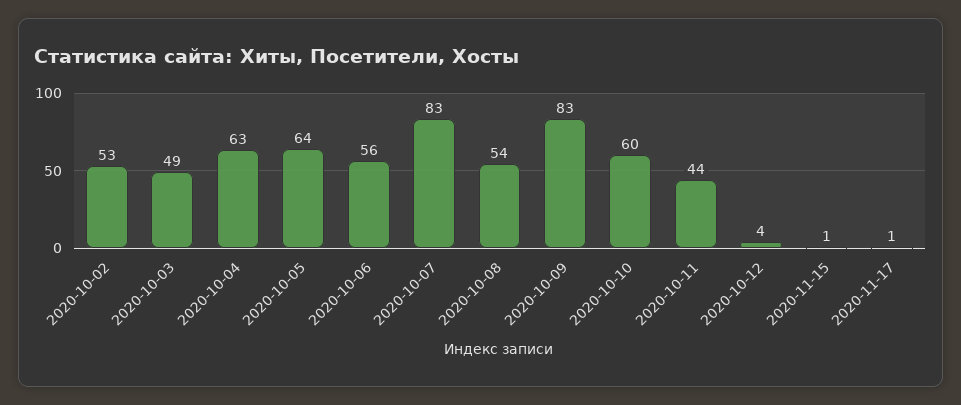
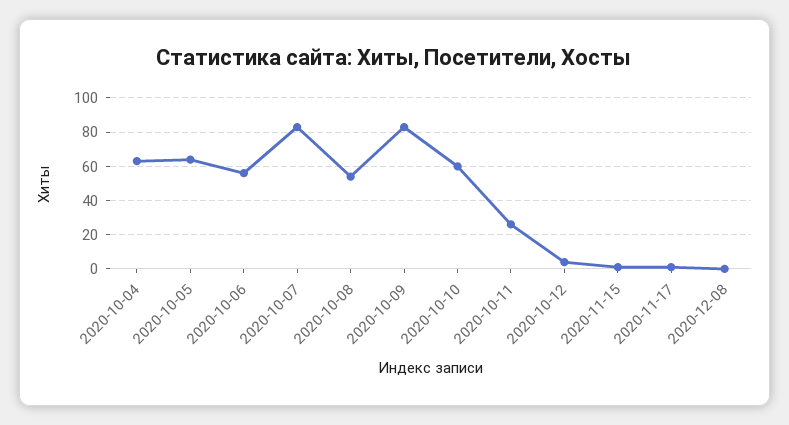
2020-10-02: 53 -> none
2020-10-03: 49 -> none
2020-10-11: 44 -> 25
2020-12-08: none -> 0

